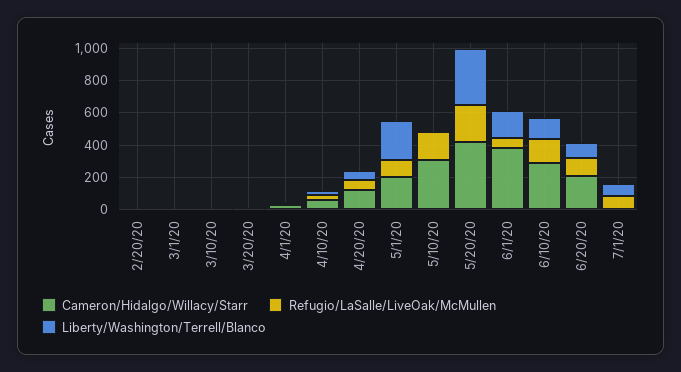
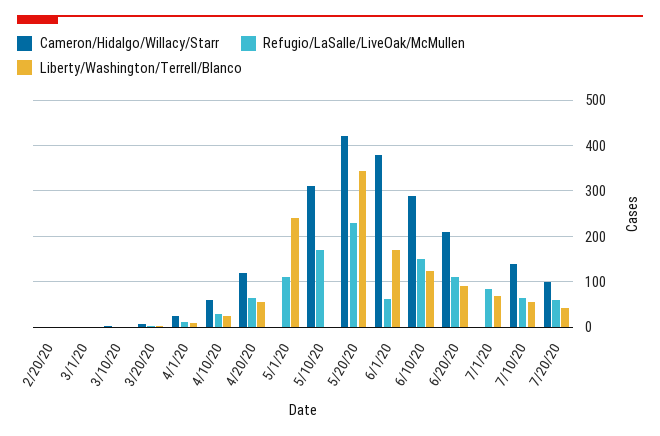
Cameron/Hidalgo/Willacy/Starr, 5/1/20: 200 -> 0
Cameron/Hidalgo/Willacy/Starr, 7/10/20: none -> 140
Refugio/LaSalle/LiveOak/McMullen, 7/10/20: none -> 60
Liberty/Washington/Terrell/Blanco, 7/10/20: none -> 60
Cameron/Hidalgo/Willacy/Starr, 7/20/20: none -> 100
Refugio/LaSalle/LiveOak/McMullen, 7/20/20: none -> 60
Liberty/Washington/Terrell/Blanco, 7/20/20: none -> 40

